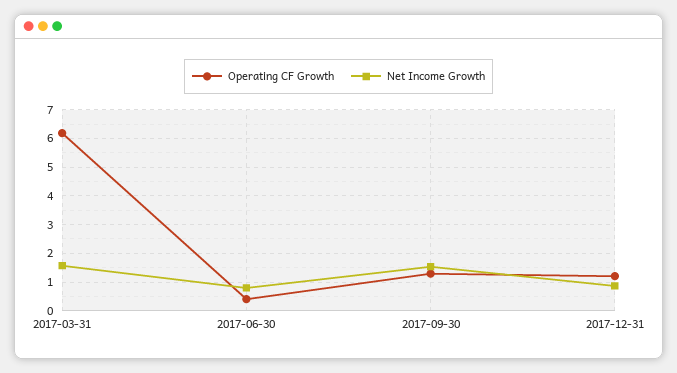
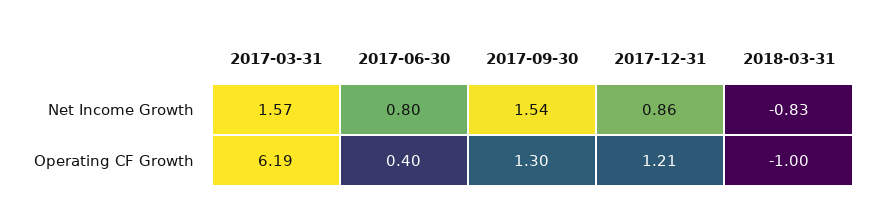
Net Income Growth, 2018-03-31: none -> -0.83
Operating CF Growth, 2018-03-31: none -> -1

